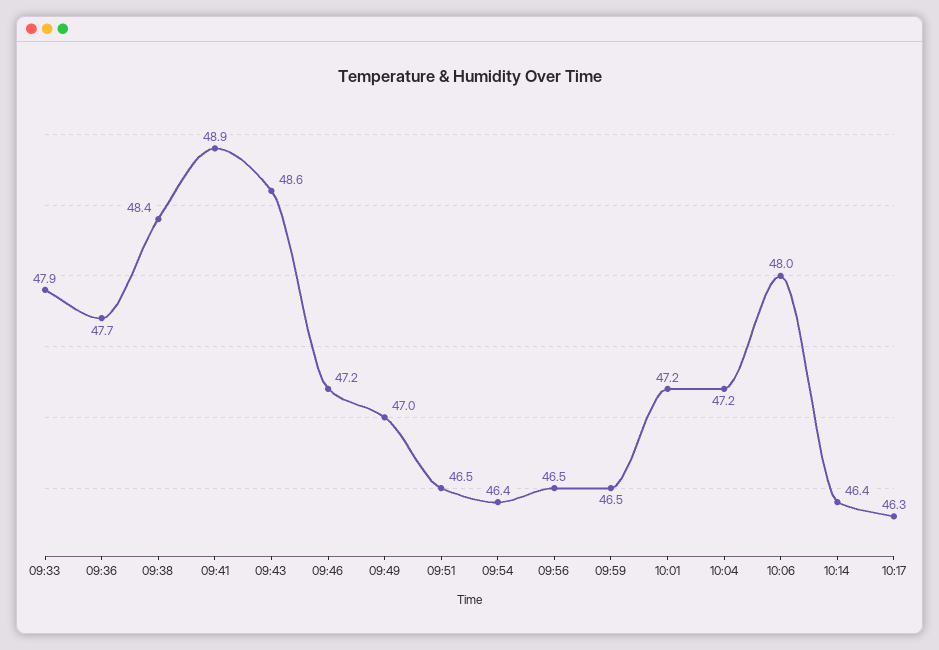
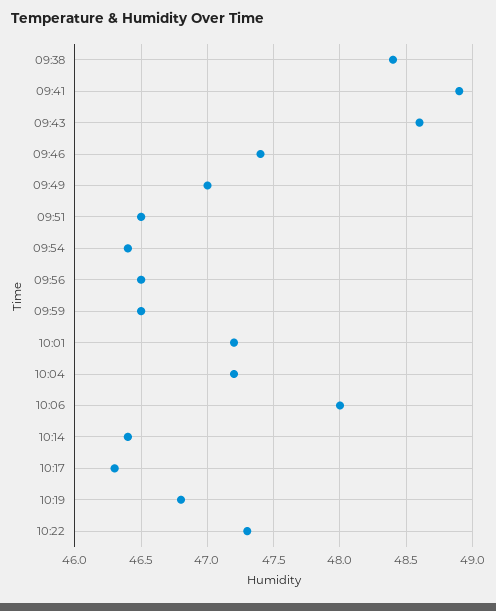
09:33: 47.9 -> none
09:36: 47.7 -> none
09:46: 47.2 -> 47.4
10:19: none -> 46.8
10:22: none -> 47.3

